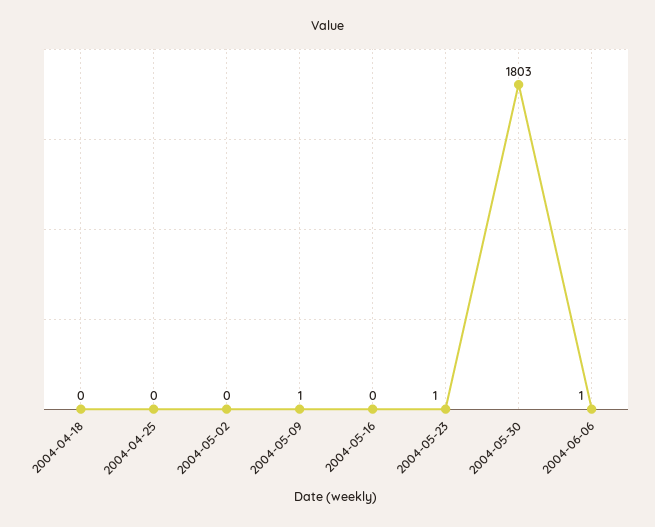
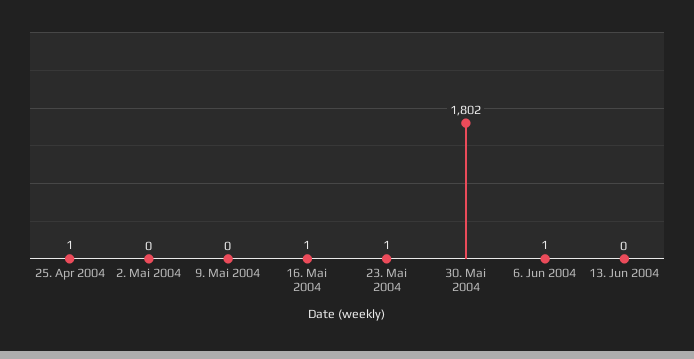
2004-04-18: 0 -> none
2004-04-25: 0 -> 1
2004-05-09: 1 -> 0
2004-05-16: 0 -> 1
2004-05-30: 1803 -> 1802
13. Jun 2004: none -> 0

